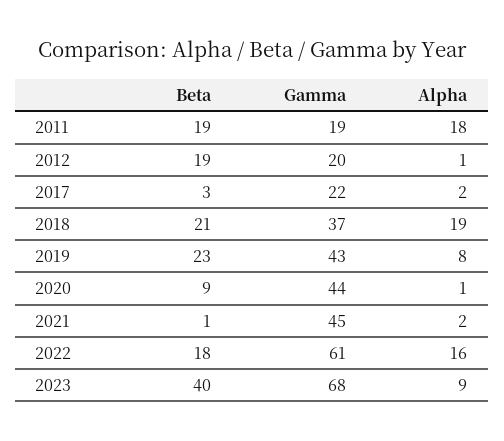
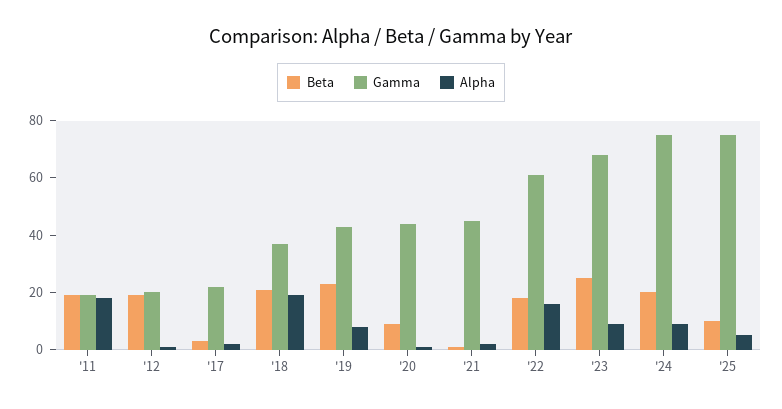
Beta, 2023: 40 -> 25
Beta, '24: none -> 20
Gamma, '24: none -> 75
Alpha, '24: none -> 10
Beta, '25: none -> 10
Gamma, '25: none -> 75
Alpha, '25: none -> 5

